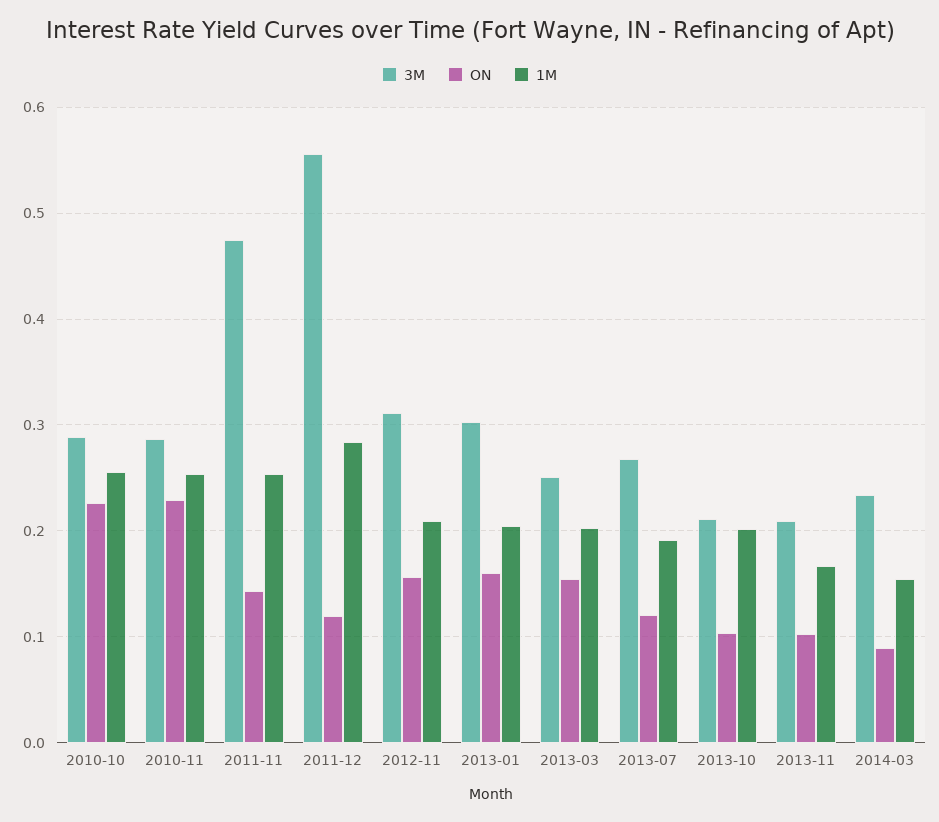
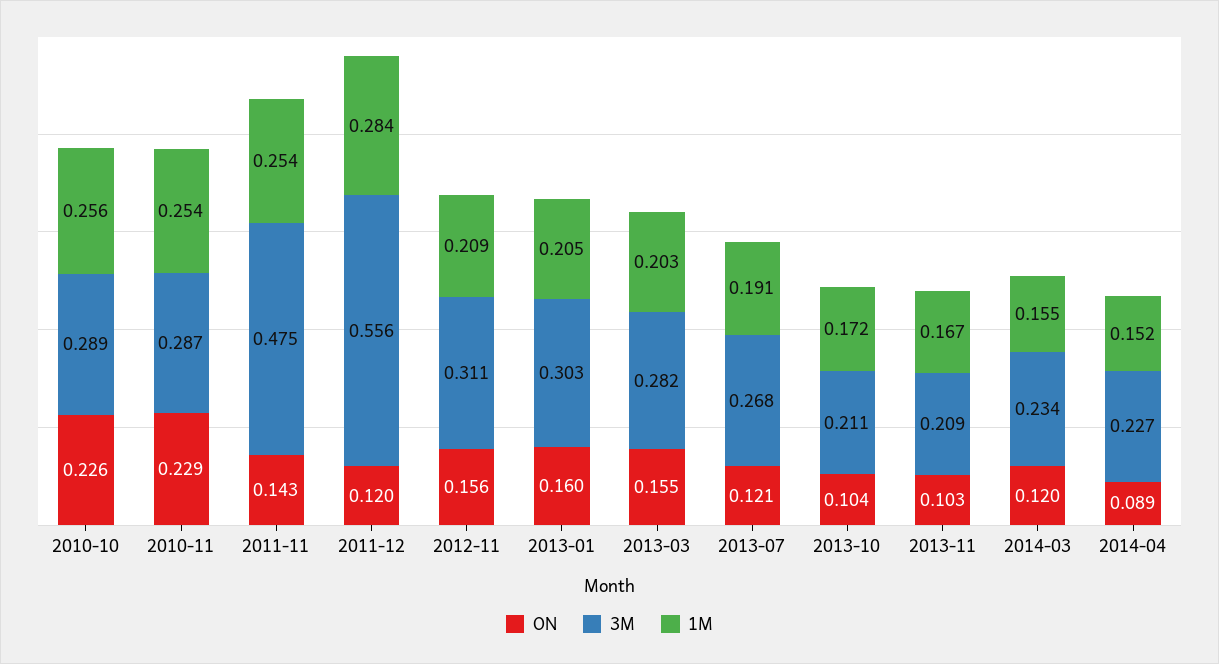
3M, 2013-03: 0.25 -> 0.282
1M, 2013-10: 0.2 -> 0.172
ON, 2014-03: 0.09 -> 0.12
ON, 2014-04: none -> 0.089
3M, 2014-04: none -> 0.227
1M, 2014-04: none -> 0.152

